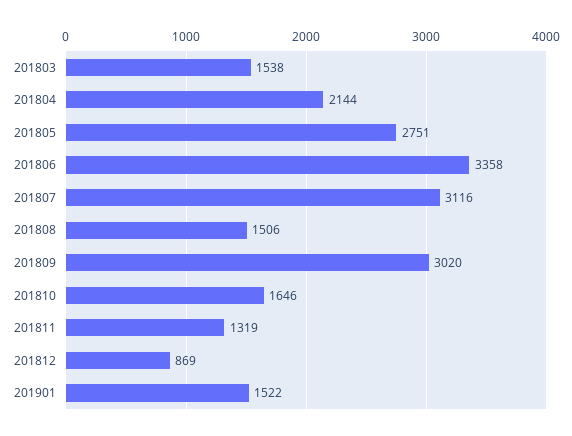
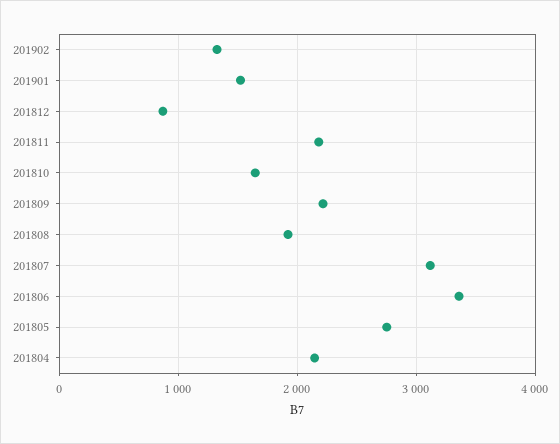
201803: 1538 -> none
201808: 1506 -> 1900
201809: 3020 -> 2200
201811: 1319 -> 2200
201902: none -> 1300

